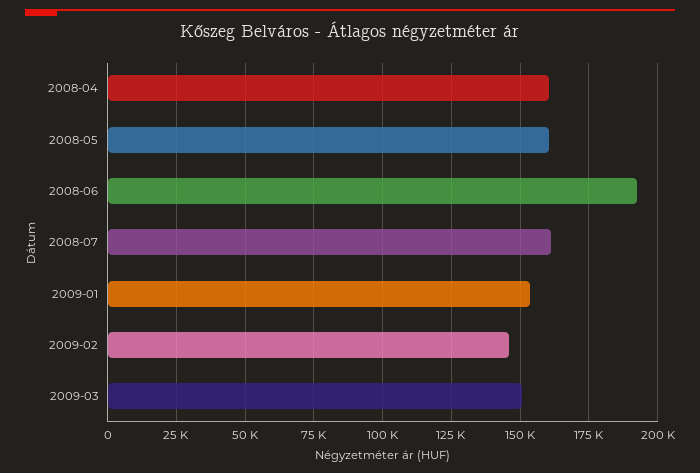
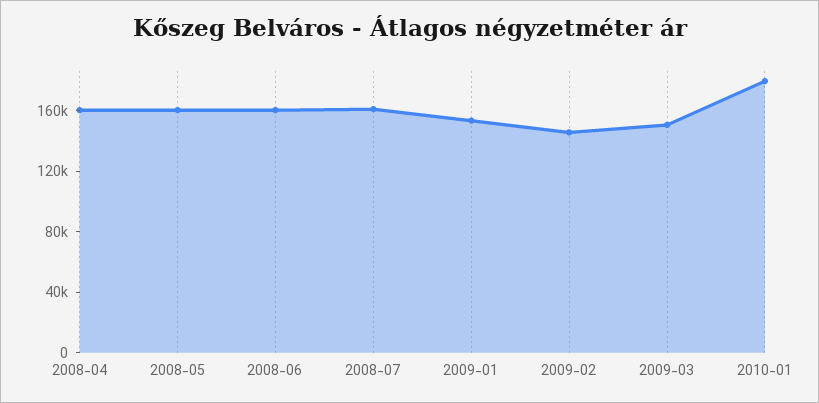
2008-06: 192500 -> 160000
2010-01: none -> 180000

